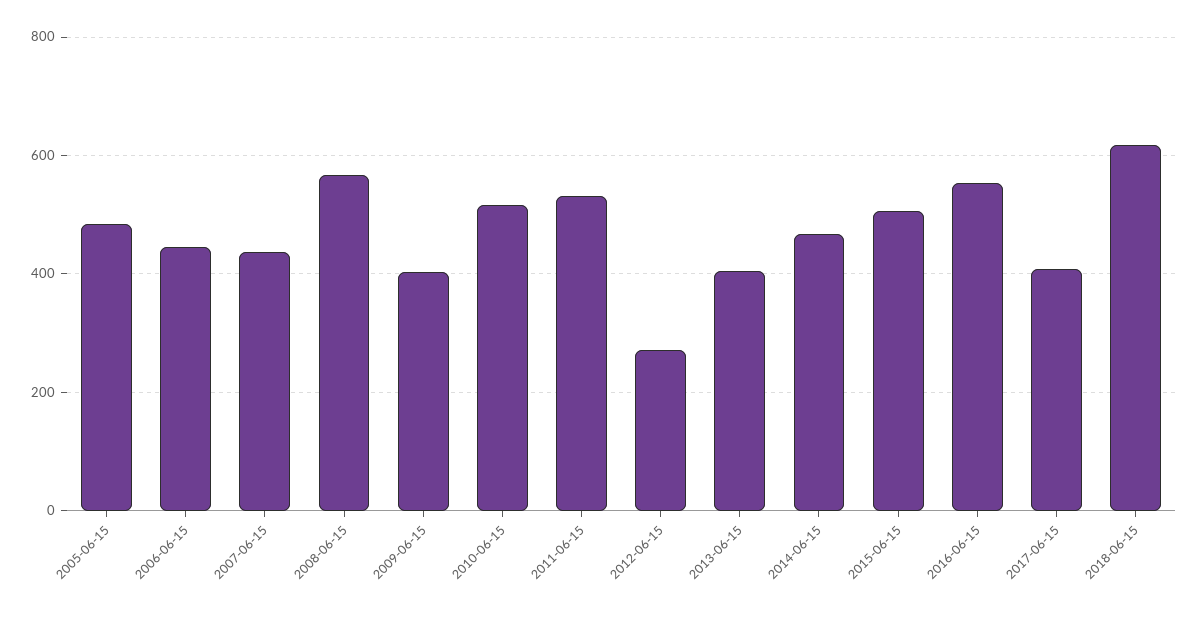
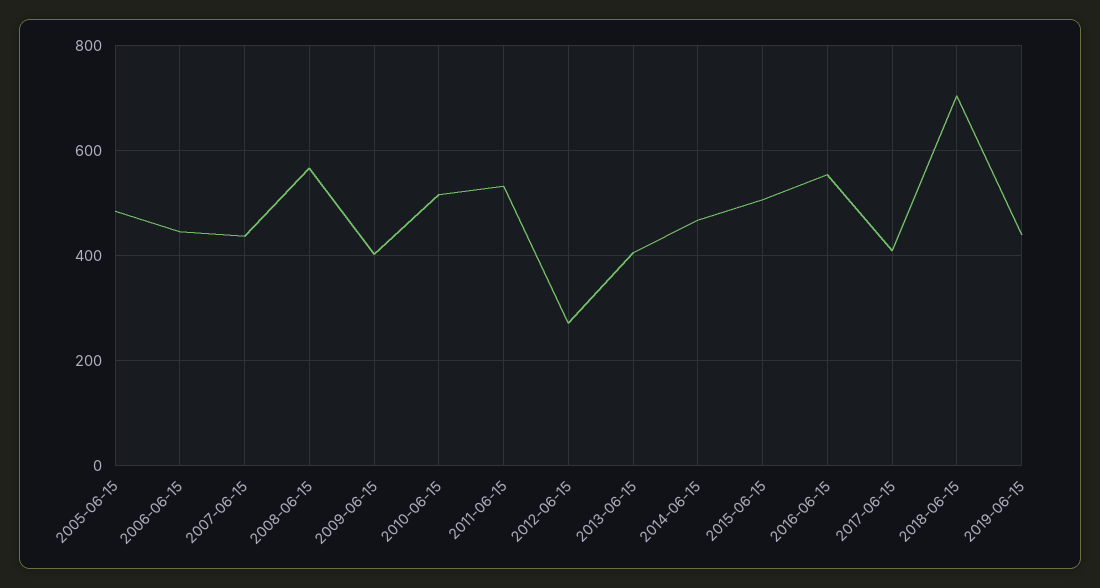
2018-06-15: 620 -> 700
2019-06-15: none -> 440

